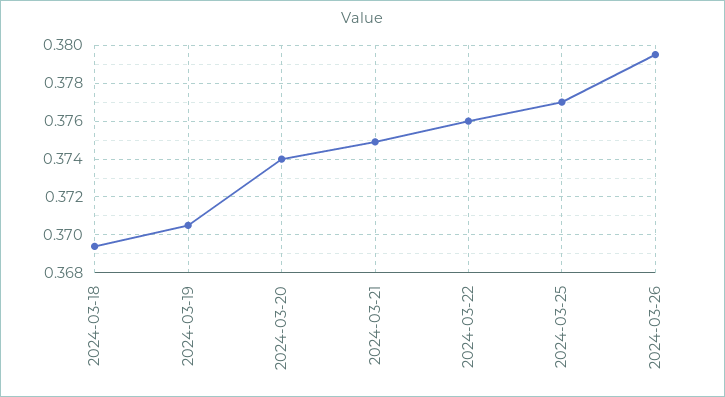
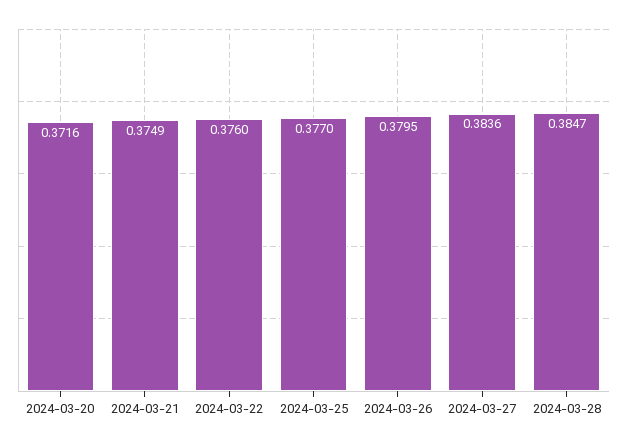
2024-03-18: 0.3695 -> none
2024-03-19: 0.3705 -> none
2024-03-20: 0.374 -> 0.3716
2024-03-27: none -> 0.3836
2024-03-28: none -> 0.3847

